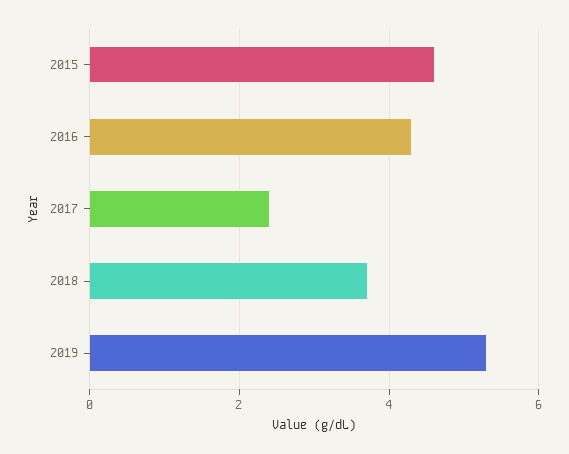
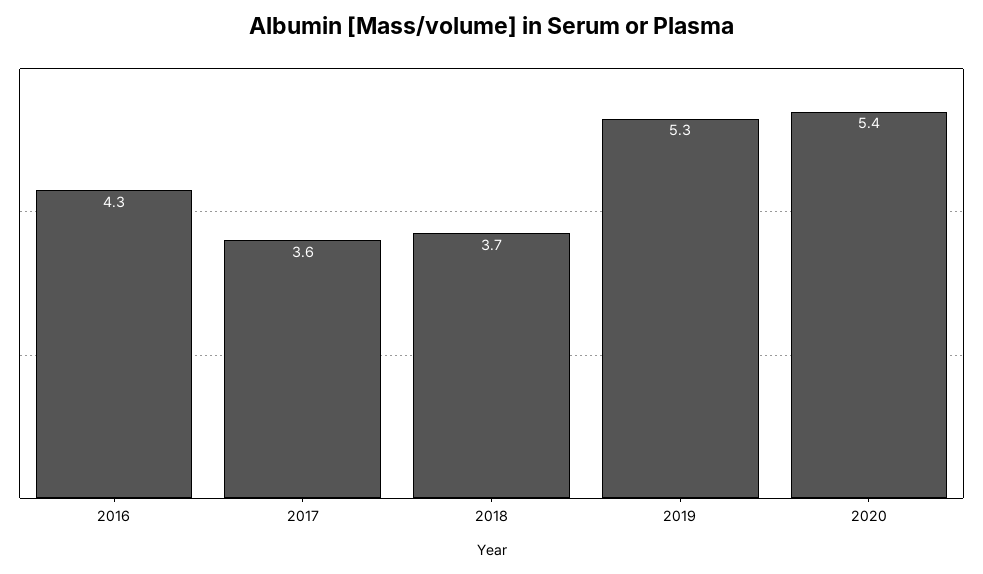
2015: 4.5 -> none
2017: 2.5 -> 3.6
2020: none -> 5.4

